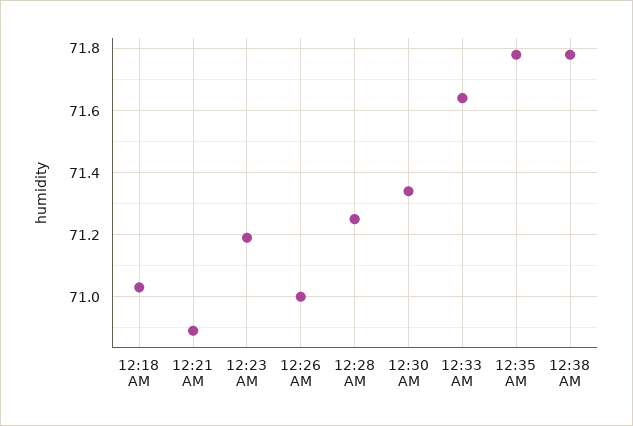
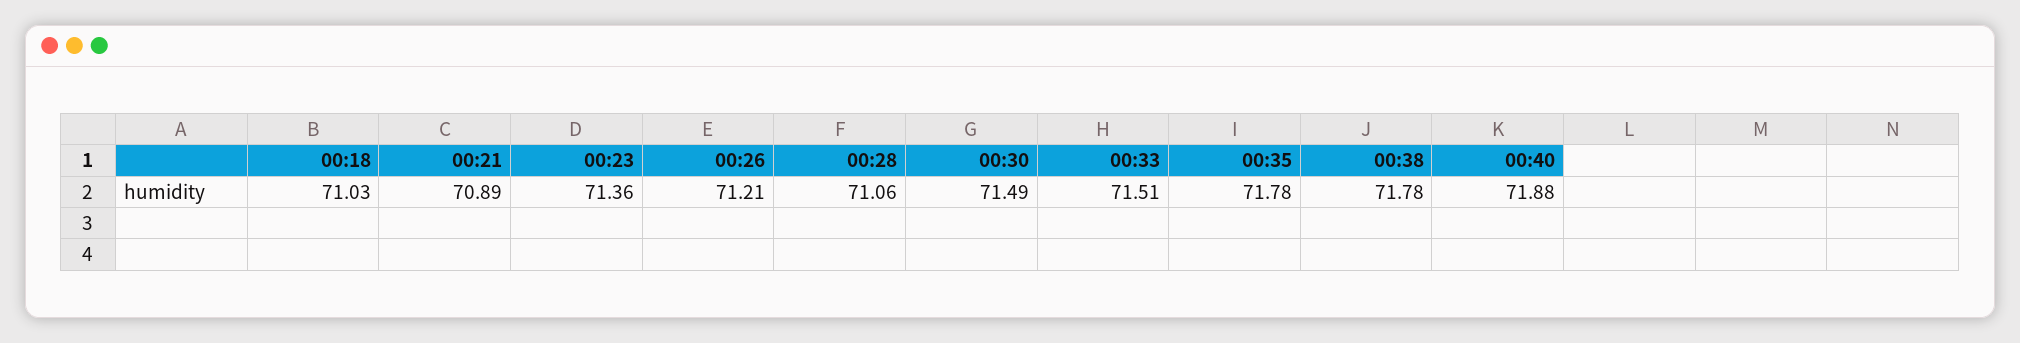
12:23 AM: 71.2 -> 71.36
12:26 AM: 71 -> 71.21
12:28 AM: 71.25 -> 71.06
12:30 AM: 71.35 -> 71.49
12:33 AM: 71.65 -> 71.51
00:40: none -> 71.88

